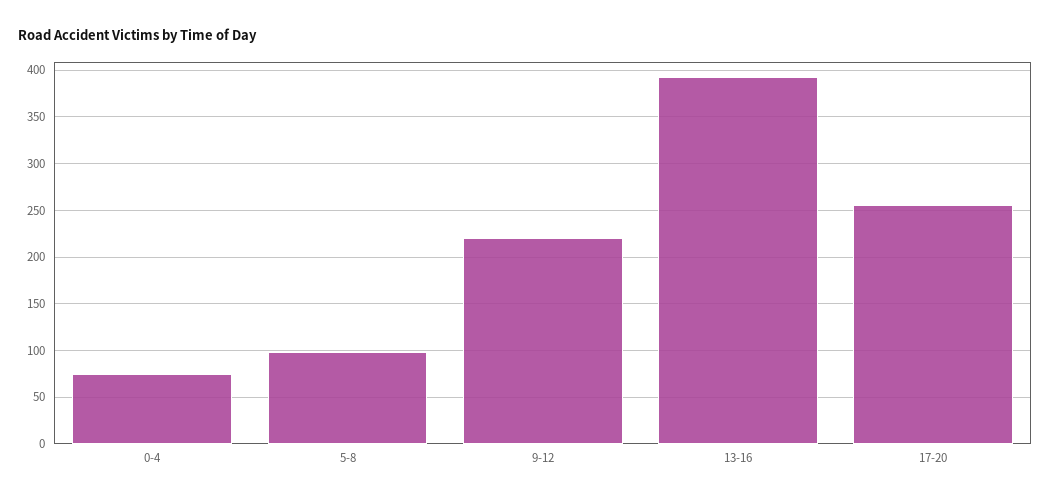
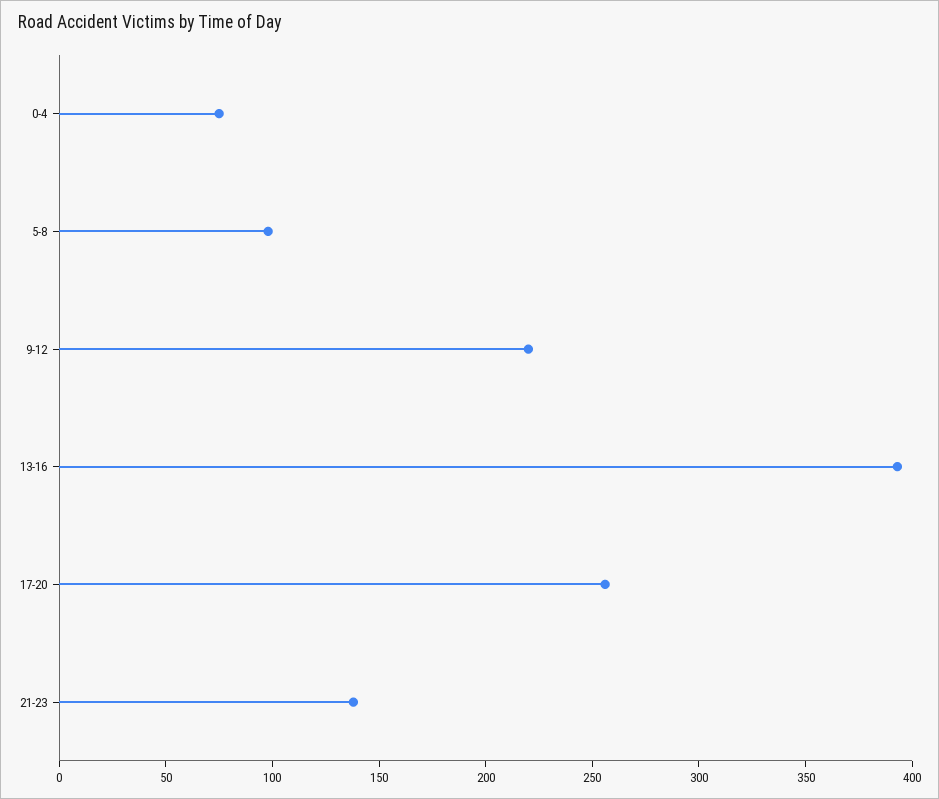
21-23: none -> 140

